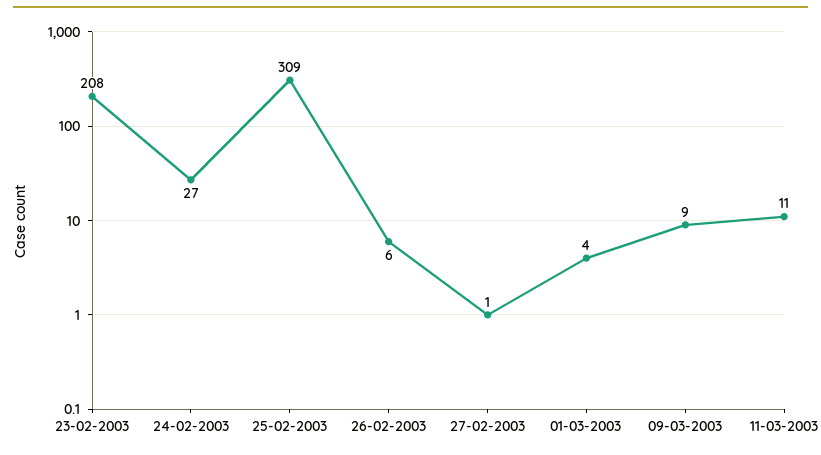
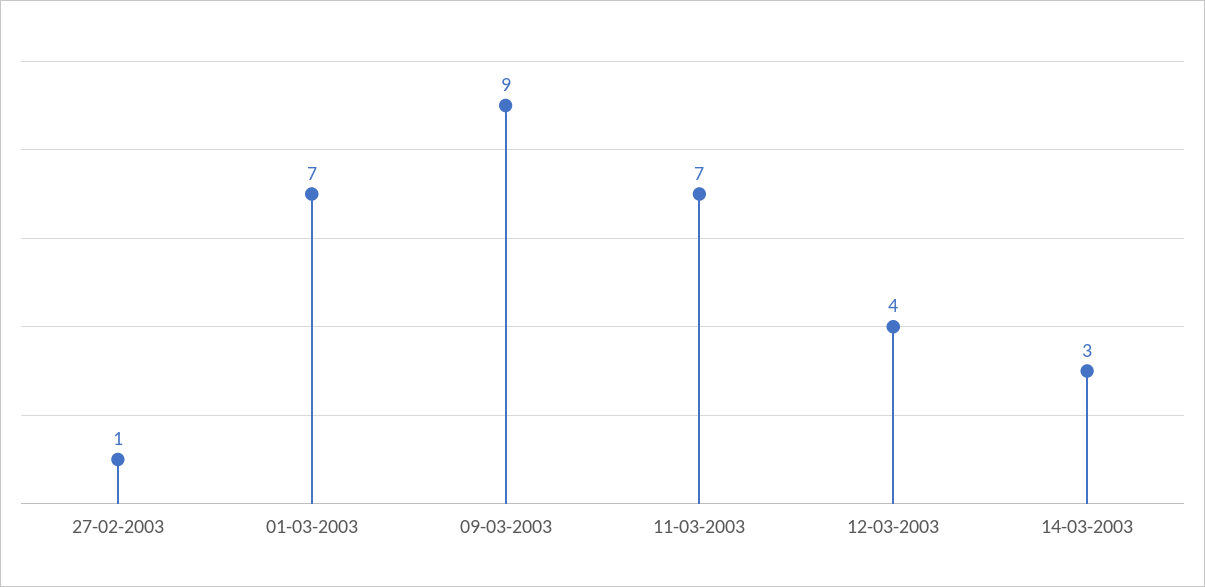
23-02-2003: 208 -> none
24-02-2003: 27 -> none
25-02-2003: 309 -> none
26-02-2003: 6 -> none
01-03-2003: 4 -> 7
11-03-2003: 11 -> 7
12-03-2003: none -> 4
14-03-2003: none -> 3

